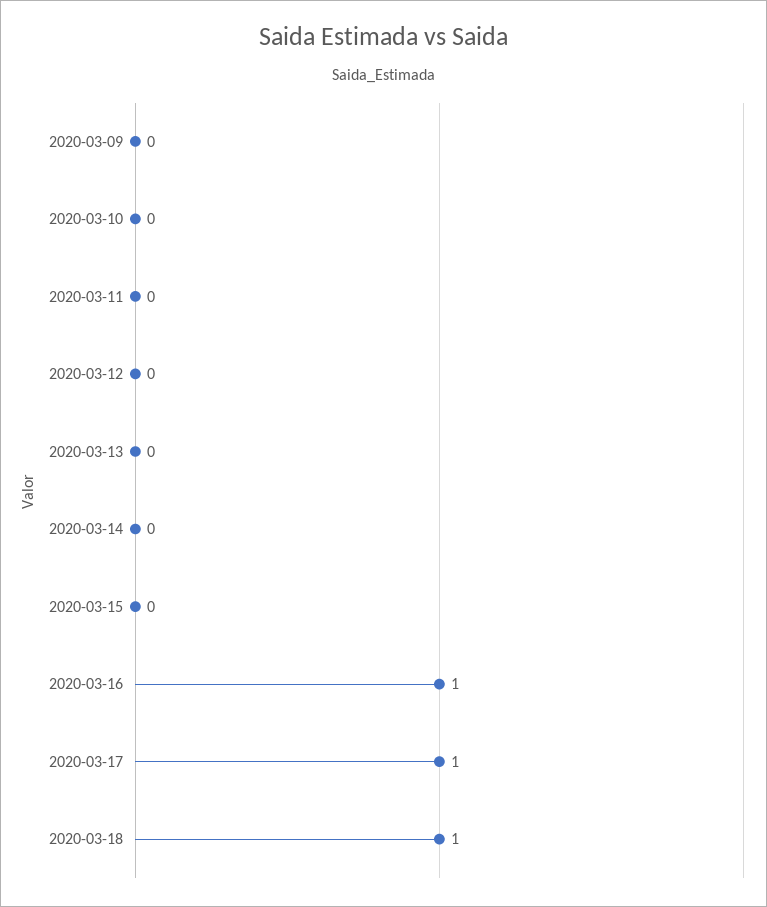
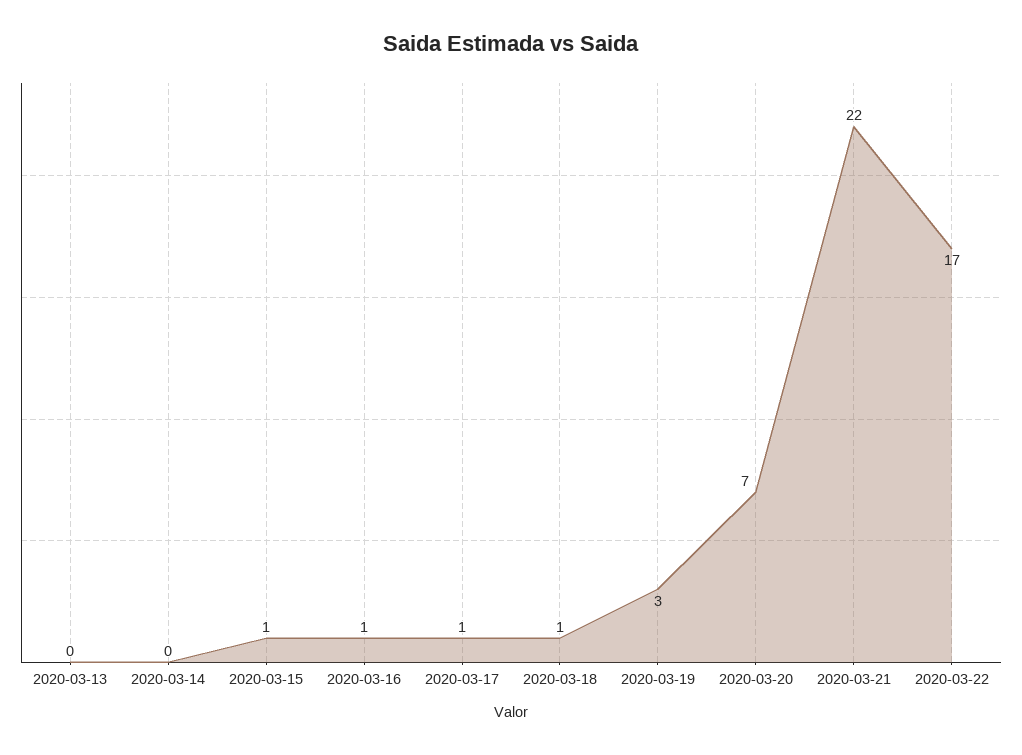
2020-03-09: 0 -> none
2020-03-10: 0 -> none
2020-03-11: 0 -> none
2020-03-12: 0 -> none
2020-03-15: 0 -> 1
2020-03-19: none -> 3
2020-03-20: none -> 7
2020-03-21: none -> 22
2020-03-22: none -> 17

